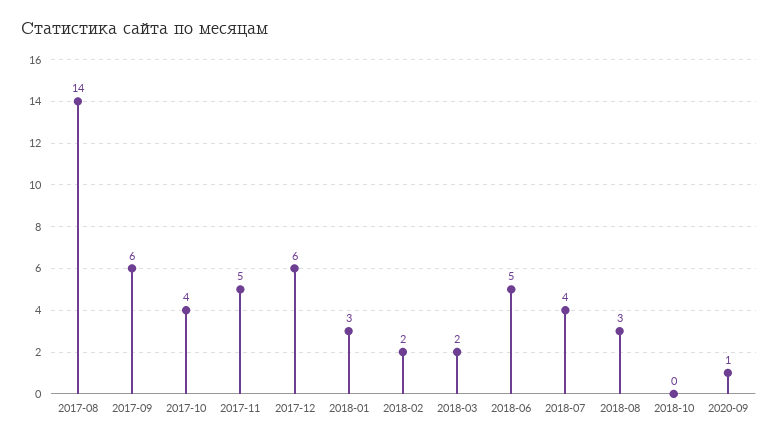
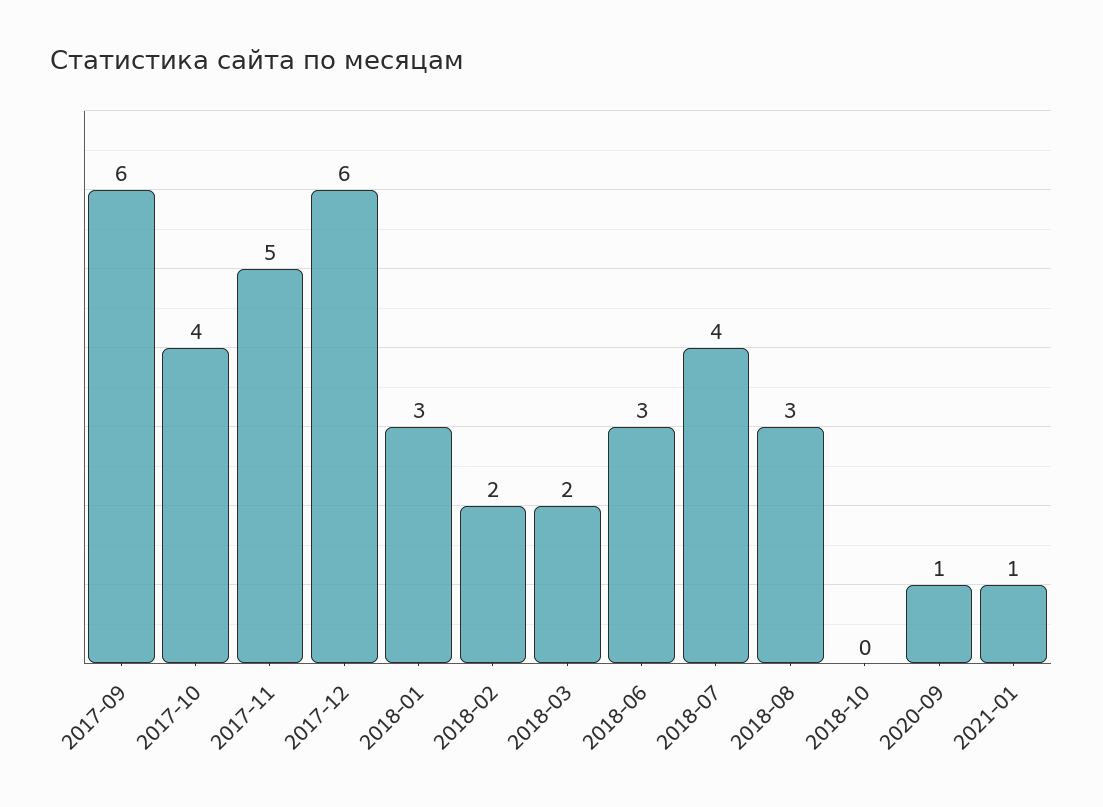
2017-08: 14 -> none
2018-06: 5 -> 3
2021-01: none -> 1

